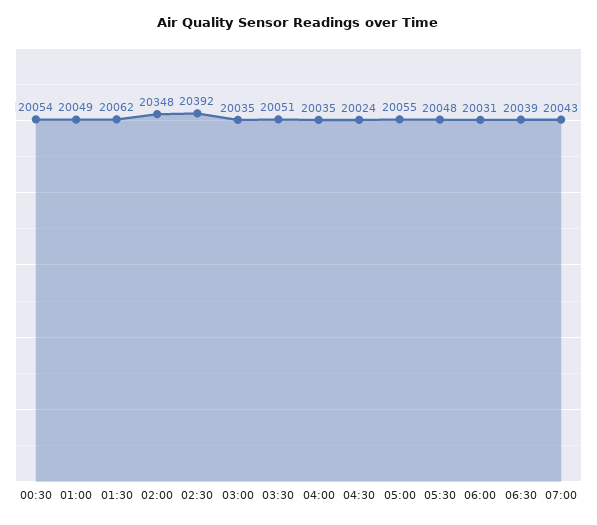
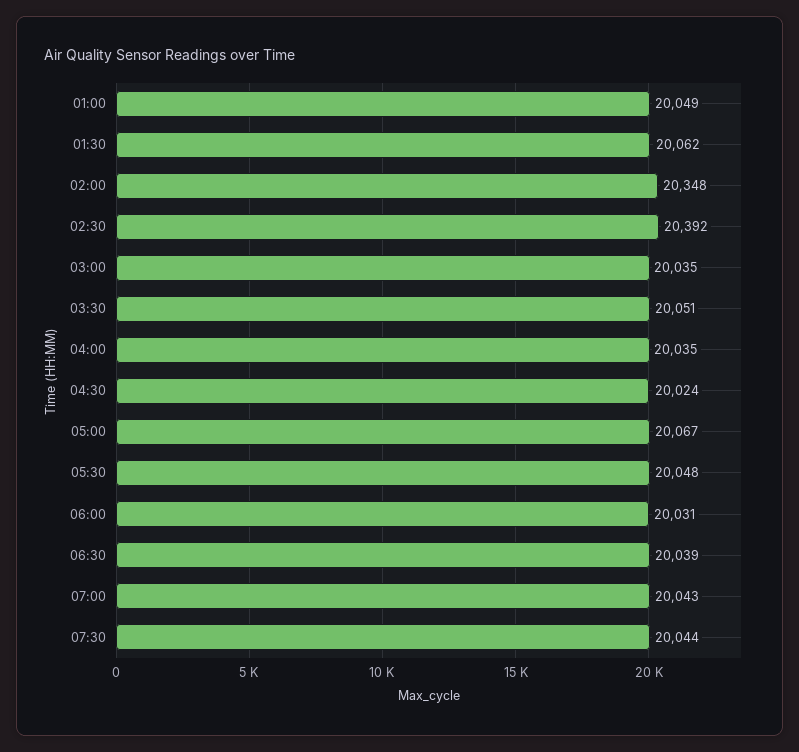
00:30: 20054 -> none
05:00: 20055 -> 20067
07:30: none -> 20044

